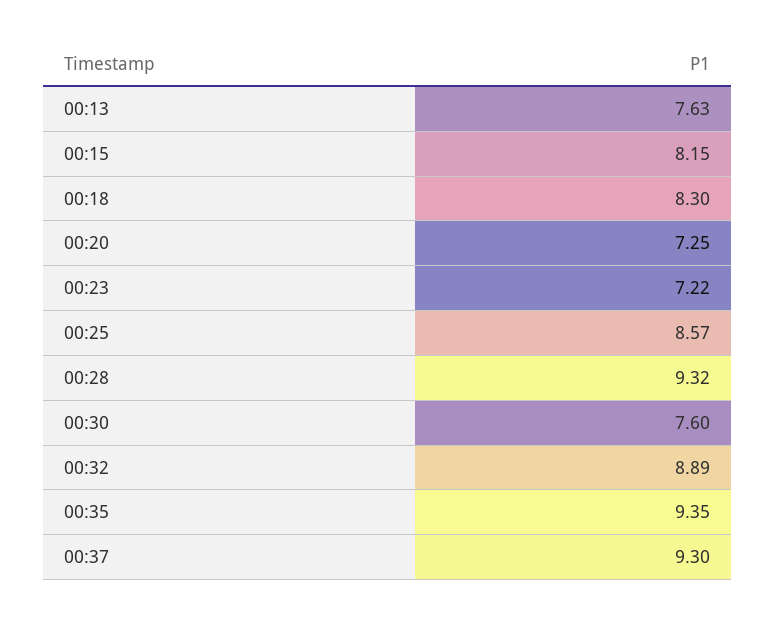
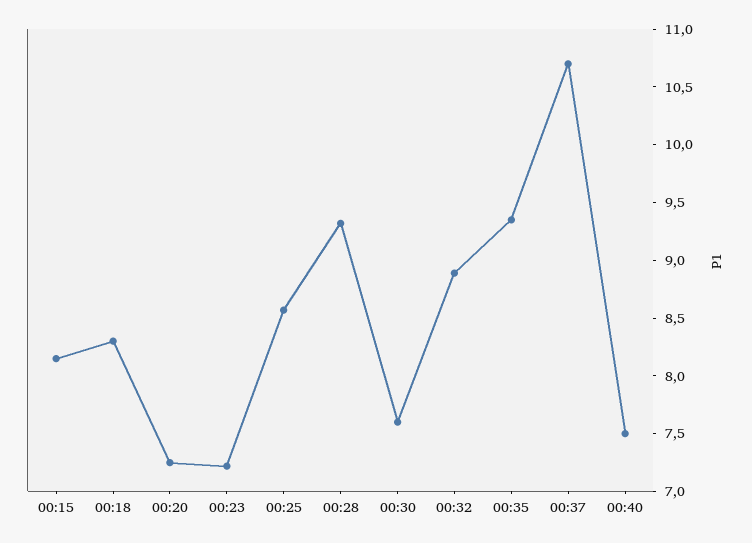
00:13: 7.63 -> none
00:37: 9.3 -> 10.7
00:40: none -> 7.5

